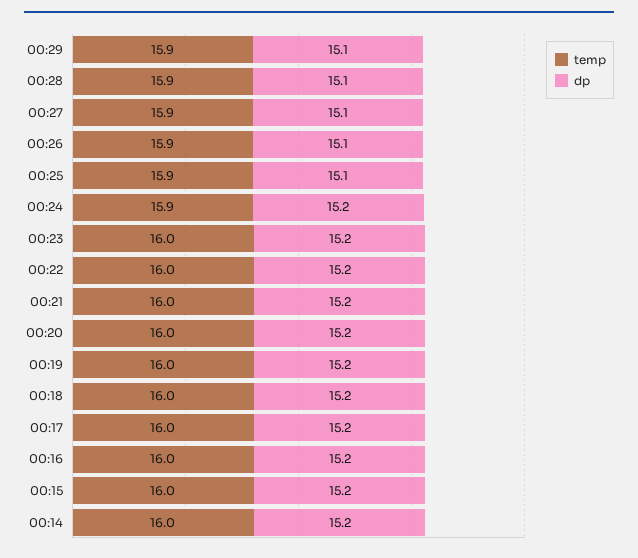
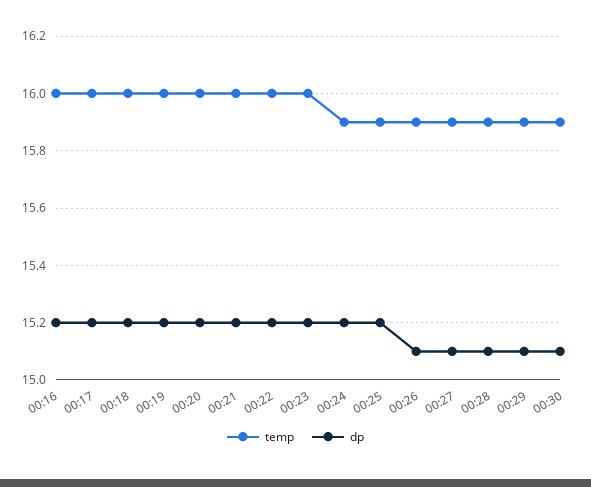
dp, 00:25: 15.1 -> 15.2
temp, 00:15: 16 -> none
dp, 00:15: 15.2 -> none
temp, 00:14: 16 -> none
dp, 00:14: 15.2 -> none
temp, 00:30: none -> 15.9
dp, 00:30: none -> 15.1

